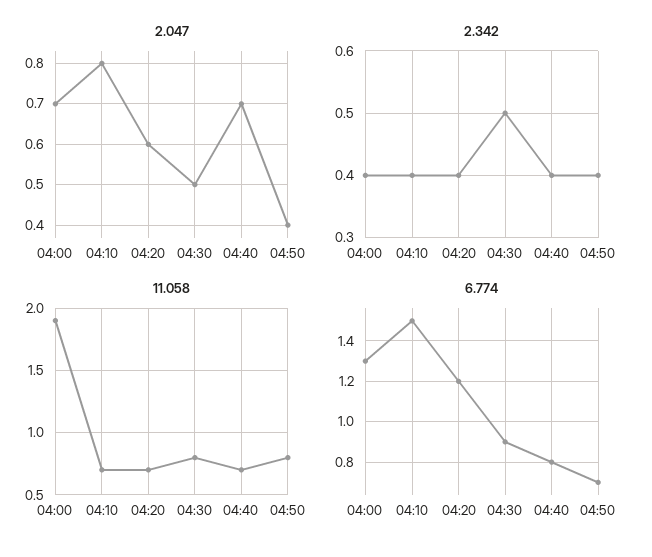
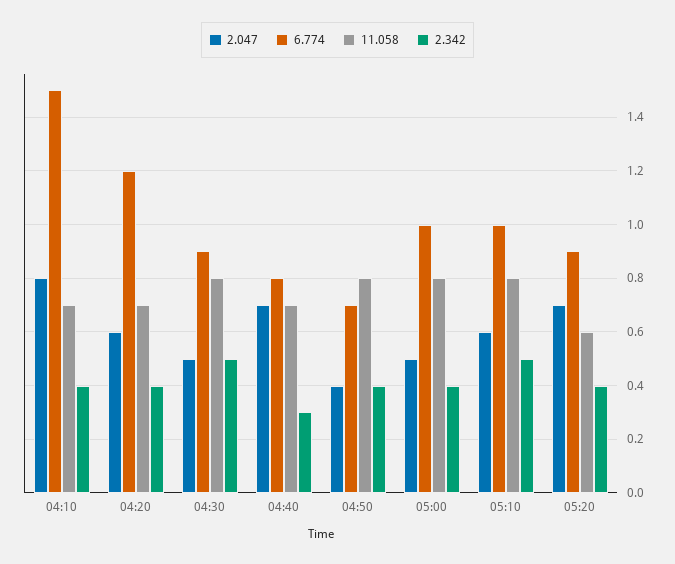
2.047, 04:00: 0.7 -> none
2.342, 04:00: 0.4 -> none
2.342, 04:40: 0.4 -> 0.3
11.058, 04:00: 1.9 -> none
6.774, 04:00: 1.3 -> none
2.047, 05:00: none -> 0.5
6.774, 05:00: none -> 1
11.058, 05:00: none -> 0.8
2.342, 05:00: none -> 0.4
2.047, 05:10: none -> 0.6
6.774, 05:10: none -> 1
11.058, 05:10: none -> 0.8
2.342, 05:10: none -> 0.5
2.047, 05:20: none -> 0.7
6.774, 05:20: none -> 0.9
11.058, 05:20: none -> 0.6
2.342, 05:20: none -> 0.4

